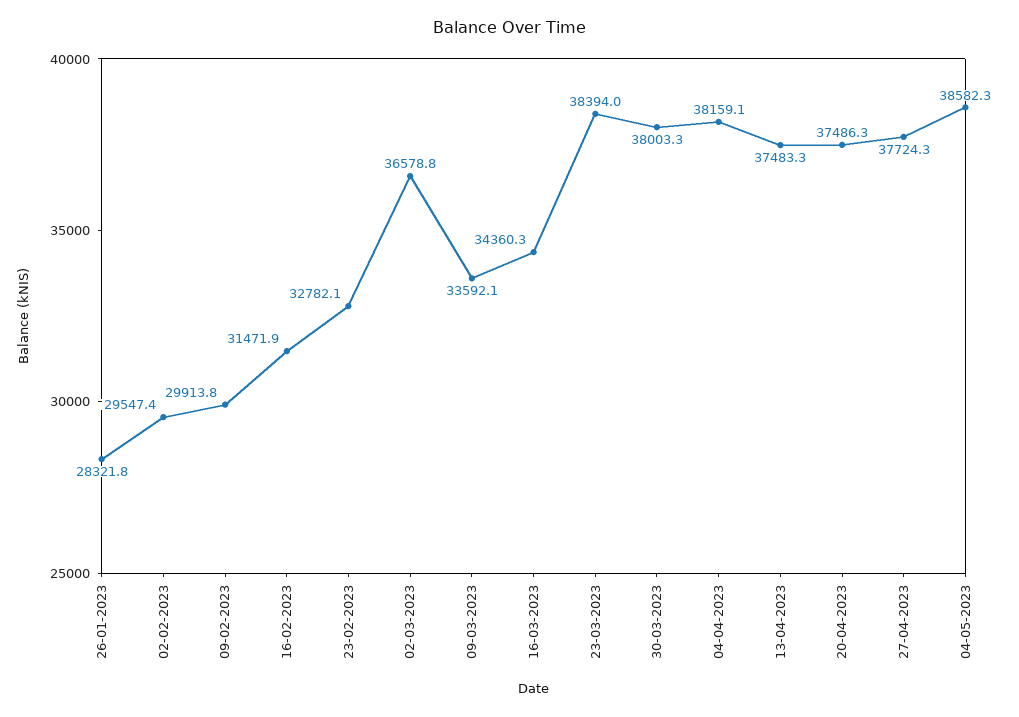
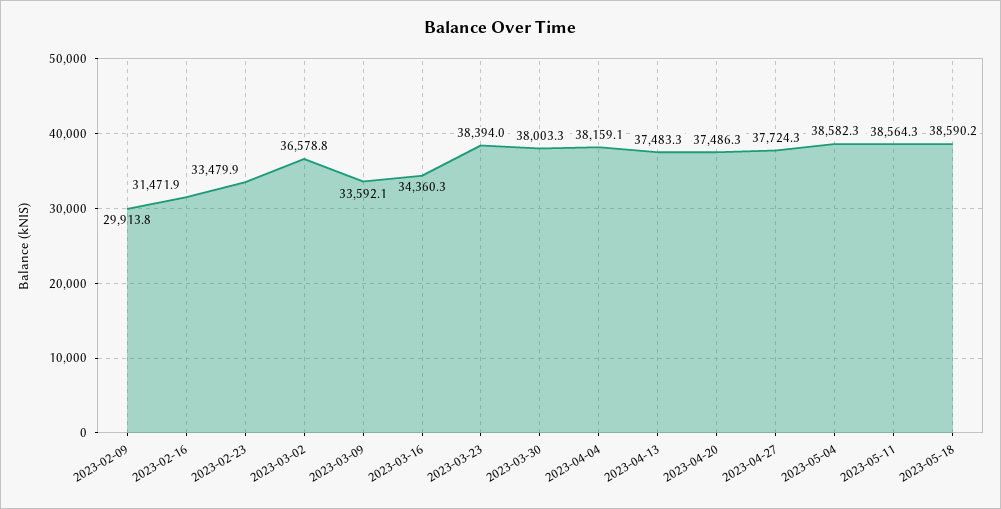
26-01-2023: 28321.8 -> none
02-02-2023: 29547.4 -> none
23-02-2023: 32782.1 -> 33479.9
2023-05-11: none -> 38564.3
2023-05-18: none -> 38590.2

